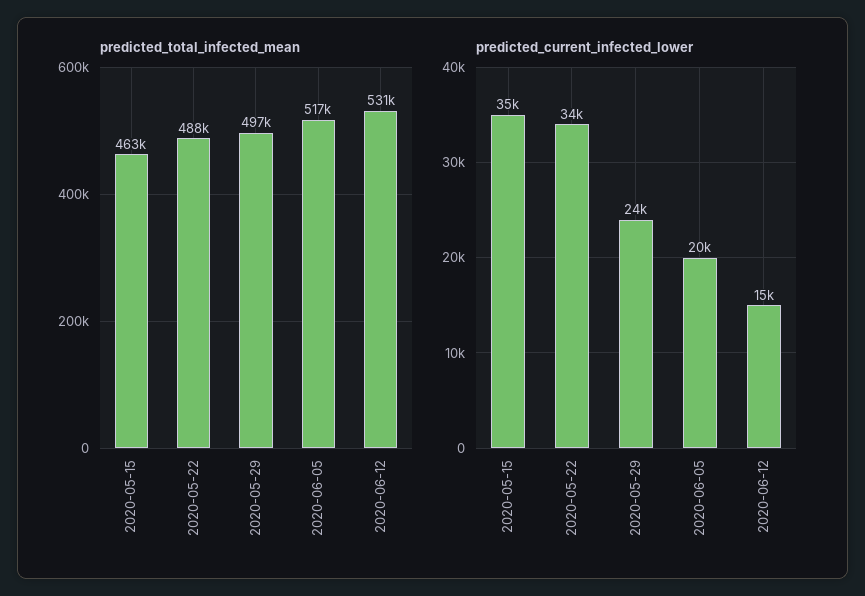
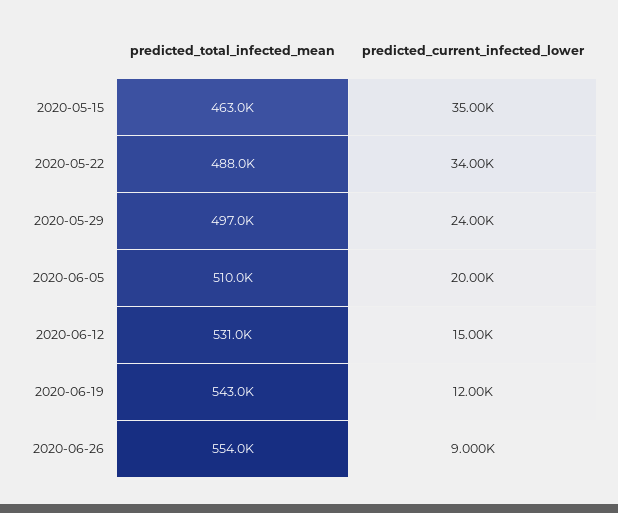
predicted_total_infected_mean, 2020-06-05: 517000 -> 510000
predicted_total_infected_mean, 2020-06-19: none -> 543000
predicted_current_infected_lower, 2020-06-19: none -> 12000
predicted_total_infected_mean, 2020-06-26: none -> 554000
predicted_current_infected_lower, 2020-06-26: none -> 9000

